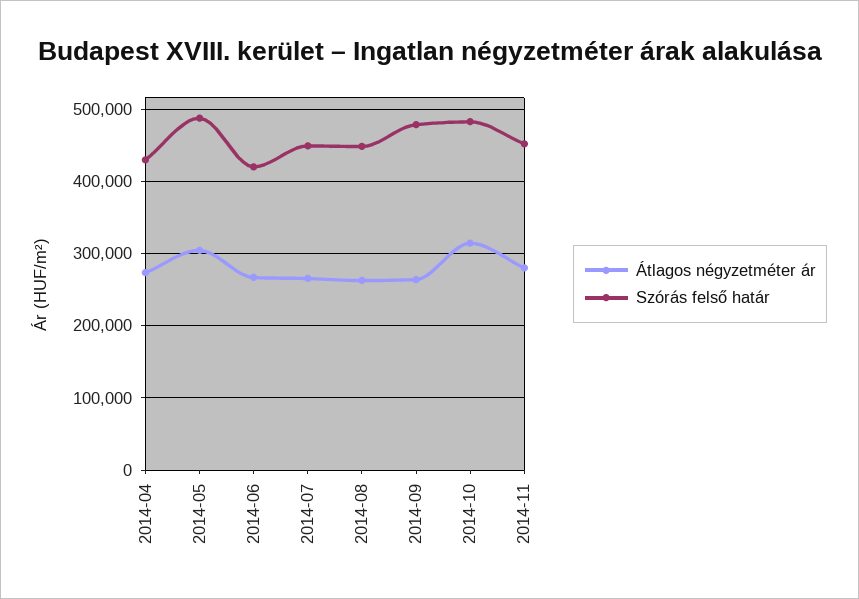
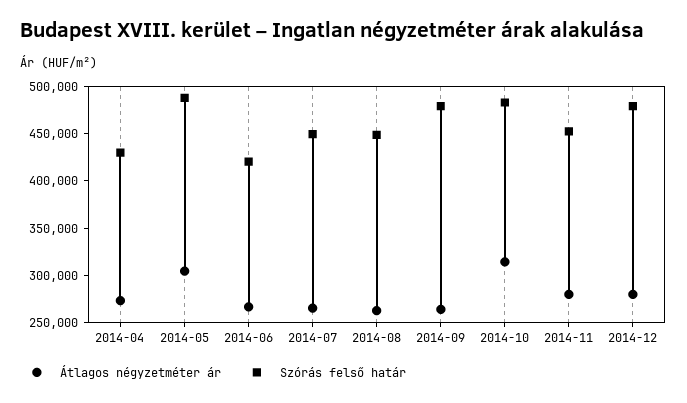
Átlagos négyzetméter ár, 2014-12: none -> 280000
Szórás felső határ, 2014-12: none -> 480000

